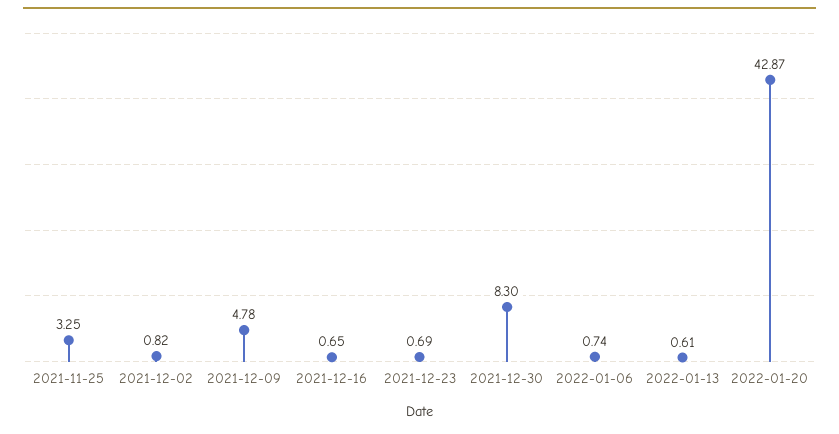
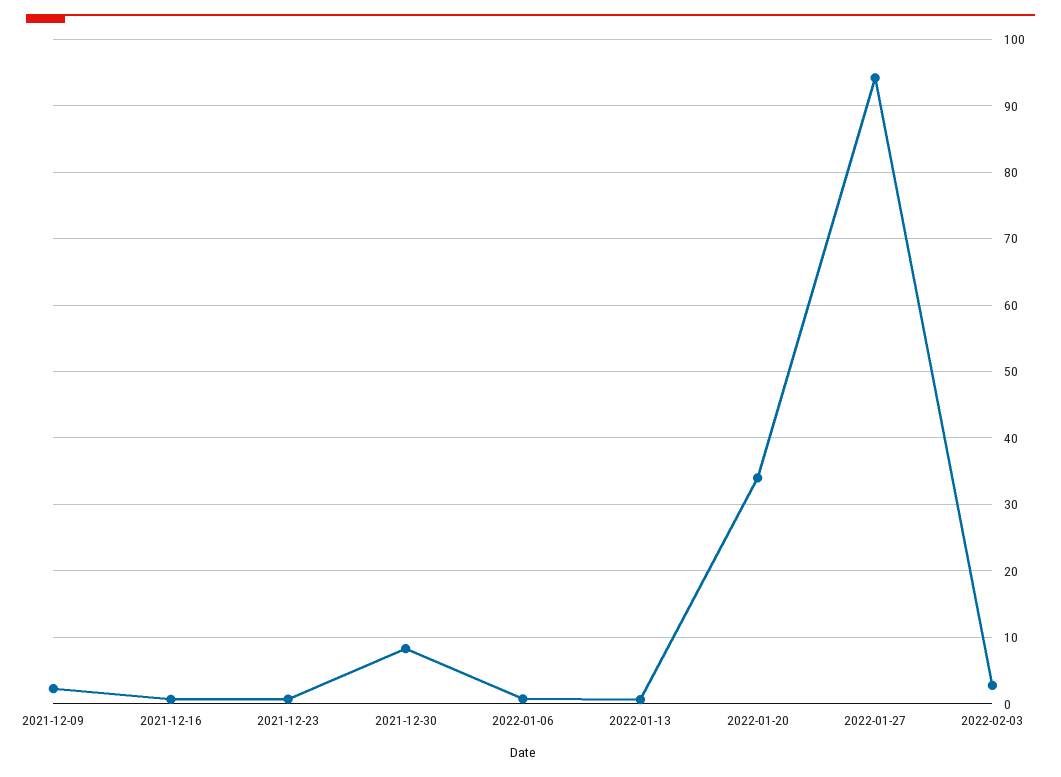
2021-11-25: 3.25 -> none
2021-12-02: 0.82 -> none
2021-12-09: 4.78 -> 2
2022-01-20: 42.87 -> 34
2022-01-27: none -> 94
2022-02-03: none -> 3

